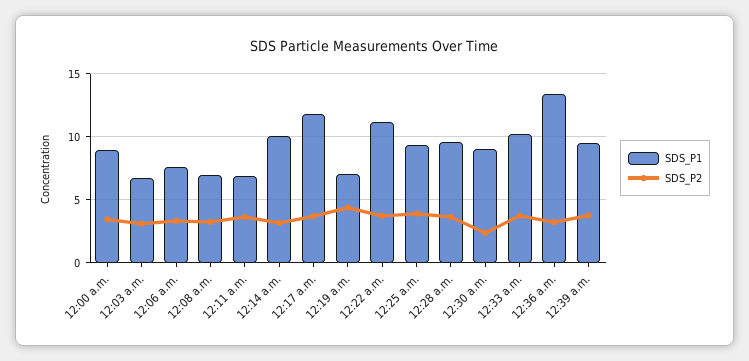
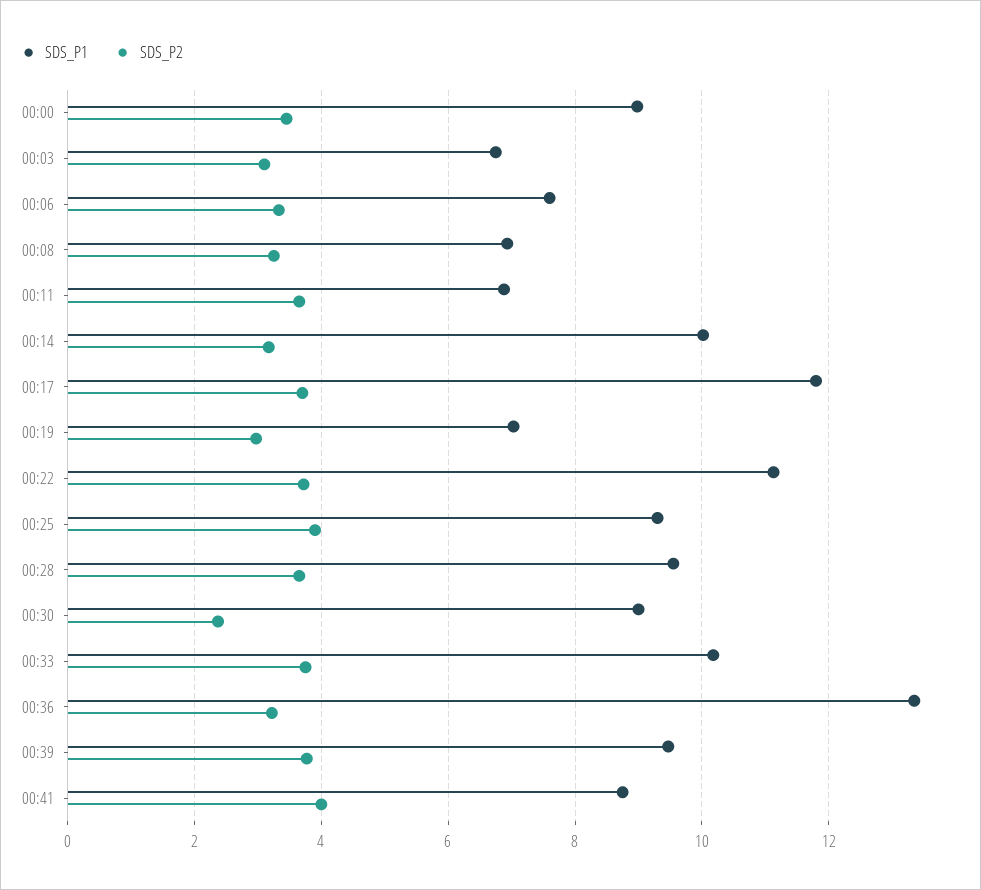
SDS_P2, 12:19 a.m.: 4.5 -> 3
SDS_P1, 00:41: none -> 8.8
SDS_P2, 00:41: none -> 4

